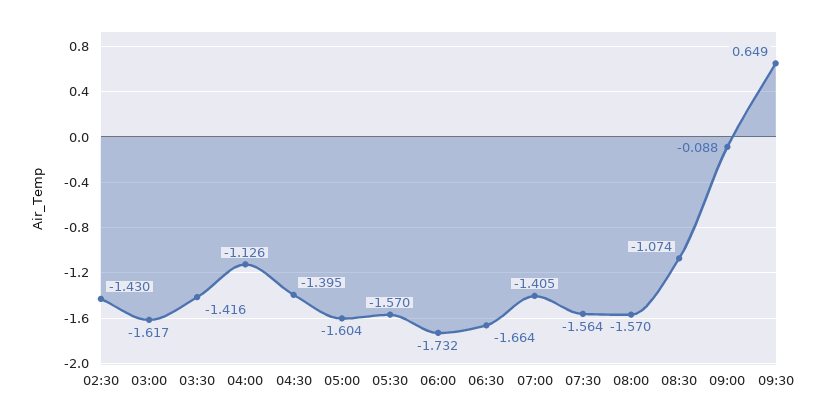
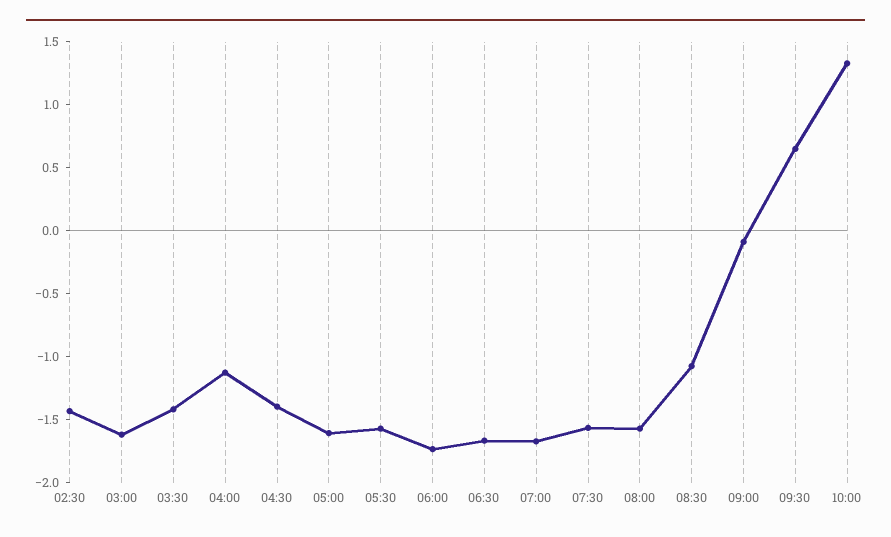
07:00: -1.405 -> -1.7
10:00: none -> 1.3

